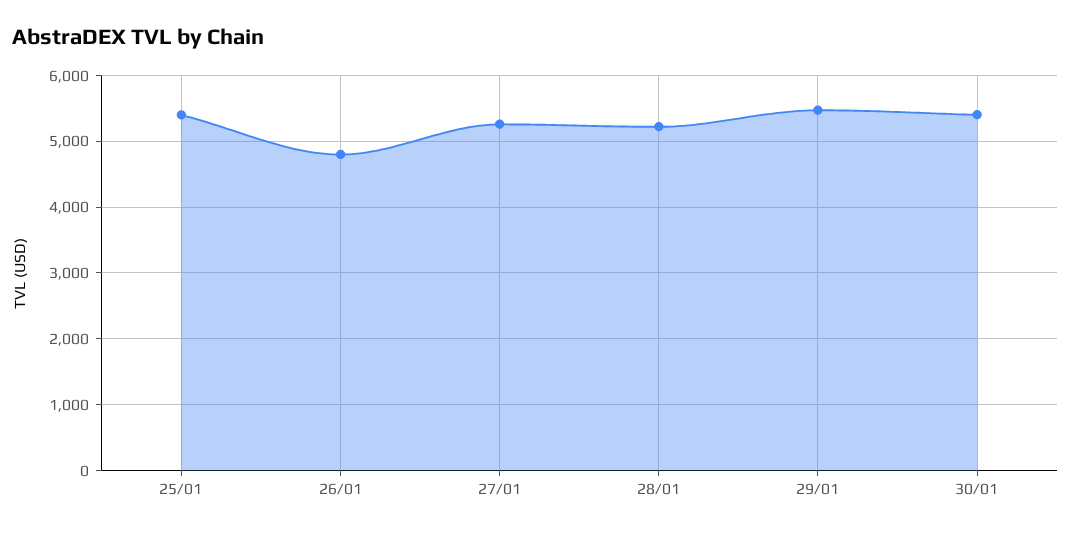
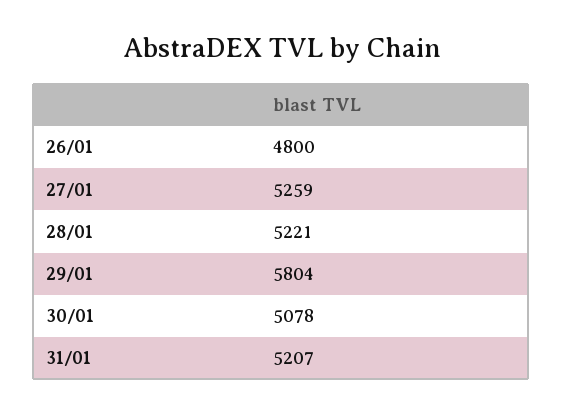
25/01: 5400 -> none
29/01: 5500 -> 5804
30/01: 5400 -> 5078
31/01: none -> 5207

